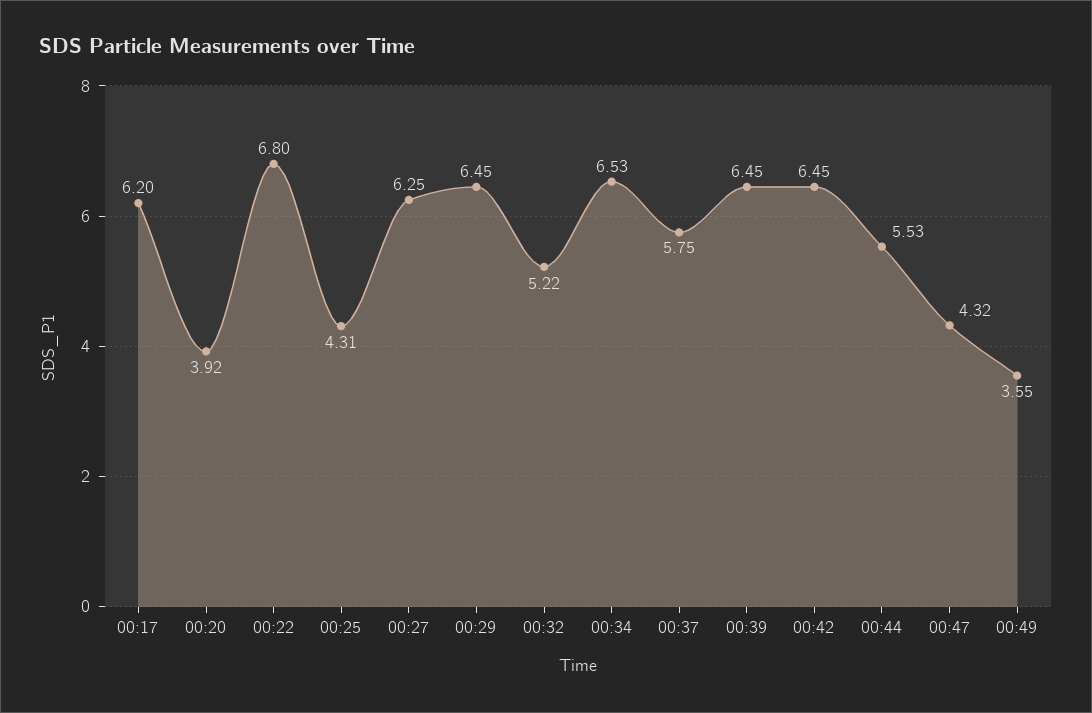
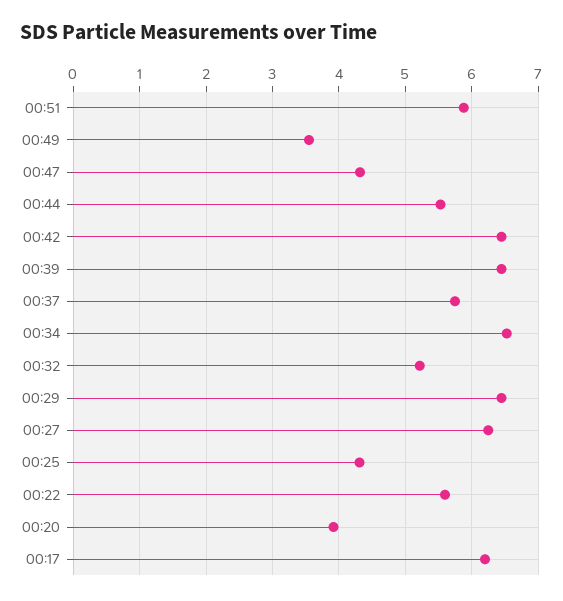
00:22: 6.8 -> 5.6
00:51: none -> 5.9

